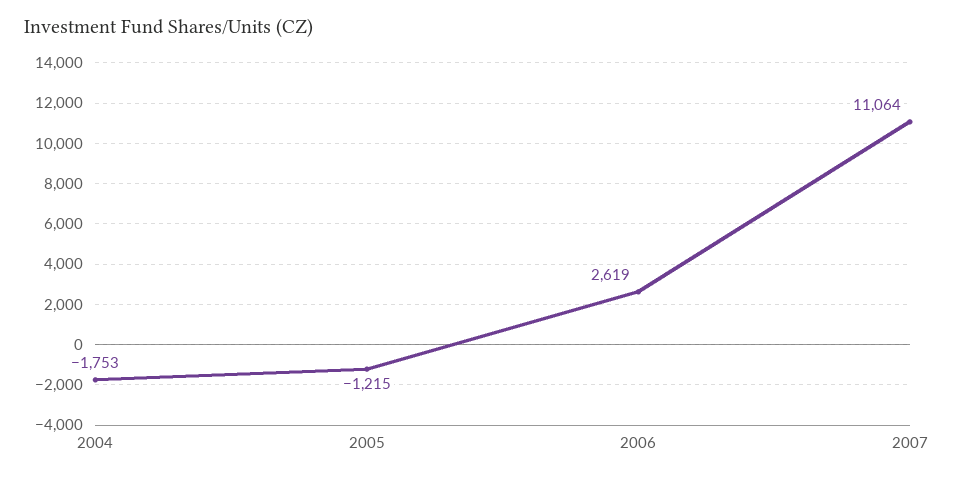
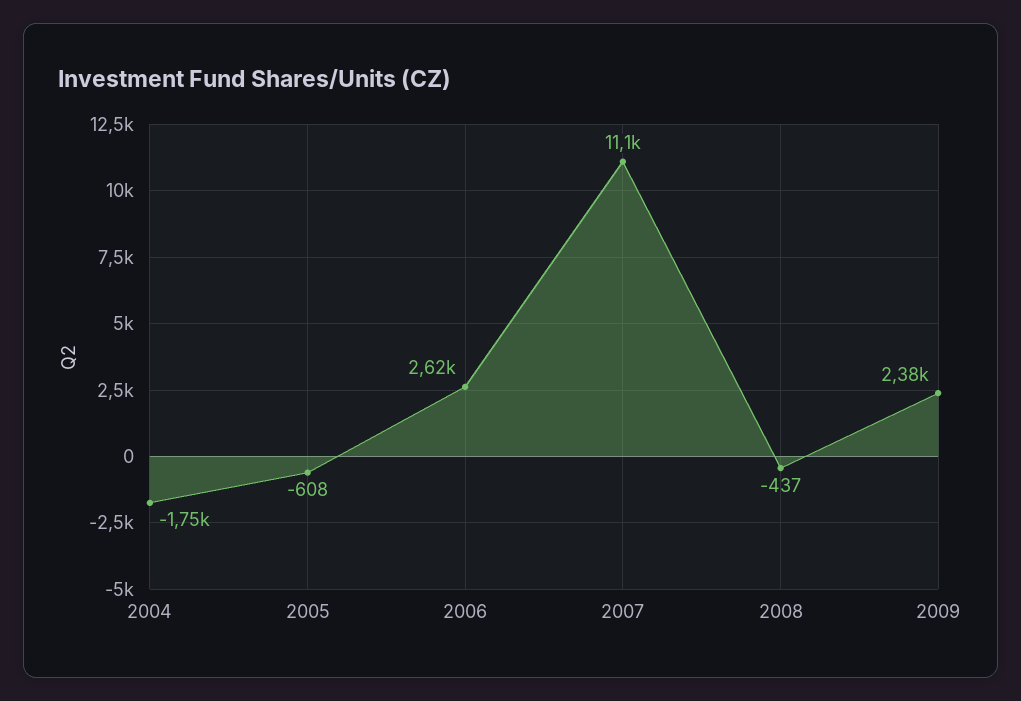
2005: -1215 -> -608
2008: none -> -437
2009: none -> 2380

